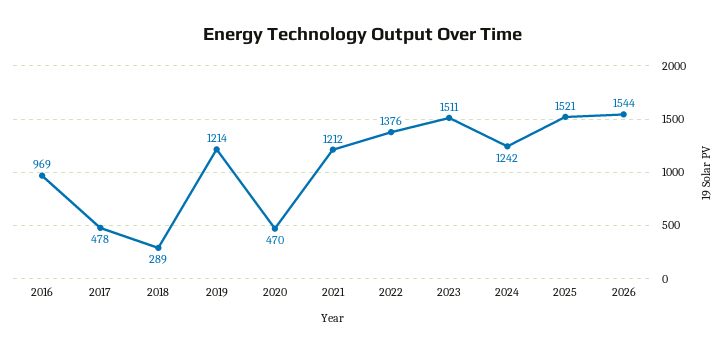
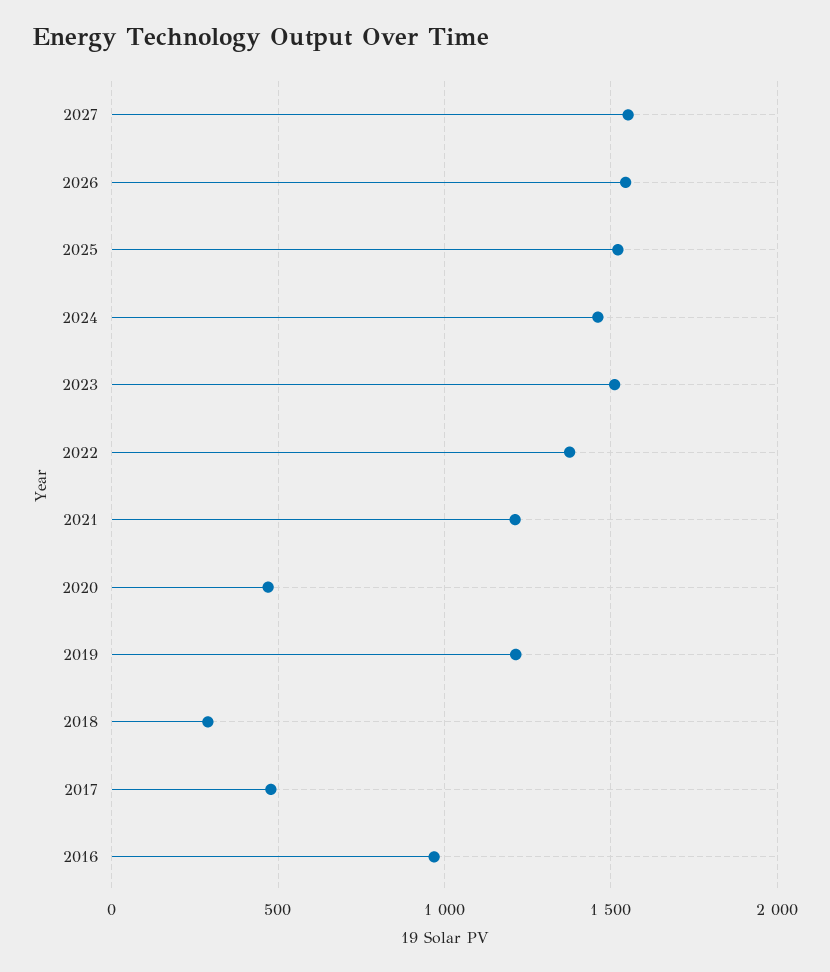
2024: 1242 -> 1450
2027: none -> 1550

